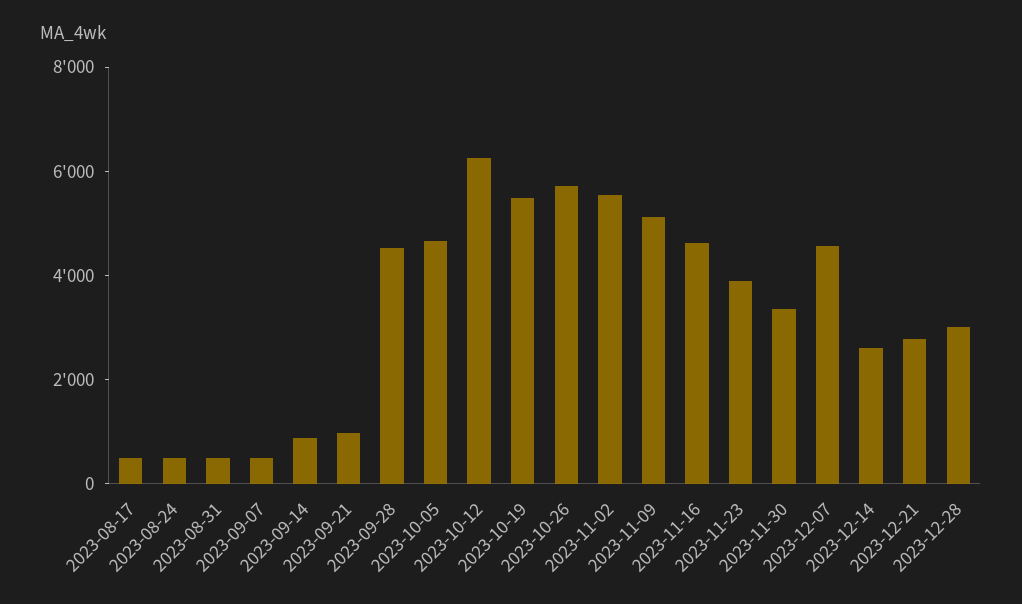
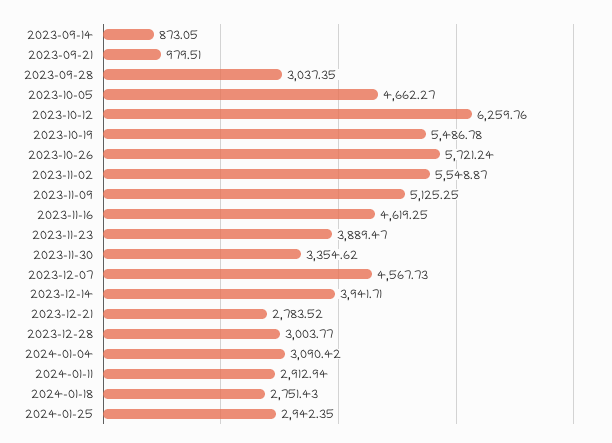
2023-08-17: 500 -> none
2023-08-24: 500 -> none
2023-08-31: 500 -> none
2023-09-07: 500 -> none
2023-09-28: 4500 -> 3037.35
2023-12-14: 2500 -> 3941.71
2024-01-04: none -> 3090.42
2024-01-11: none -> 2912.94
2024-01-18: none -> 2751.43
2024-01-25: none -> 2942.35

